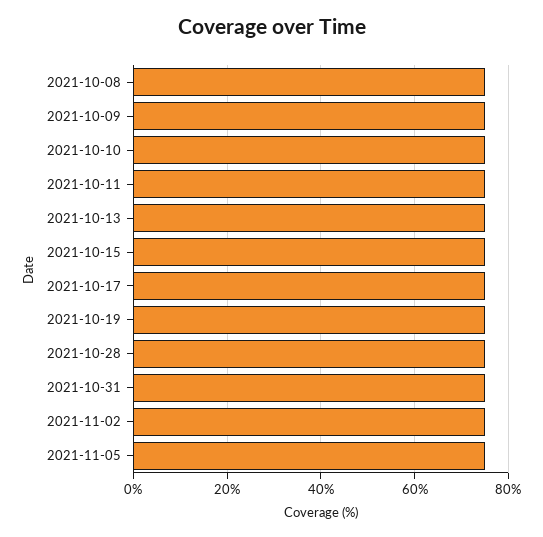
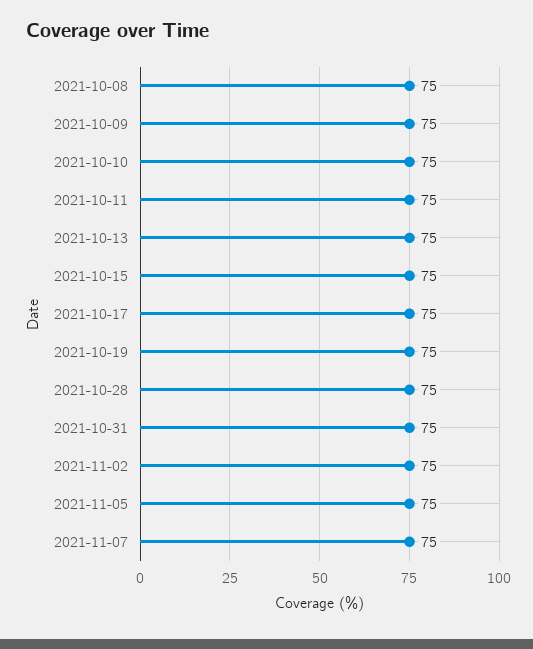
2021-11-07: none -> 75

